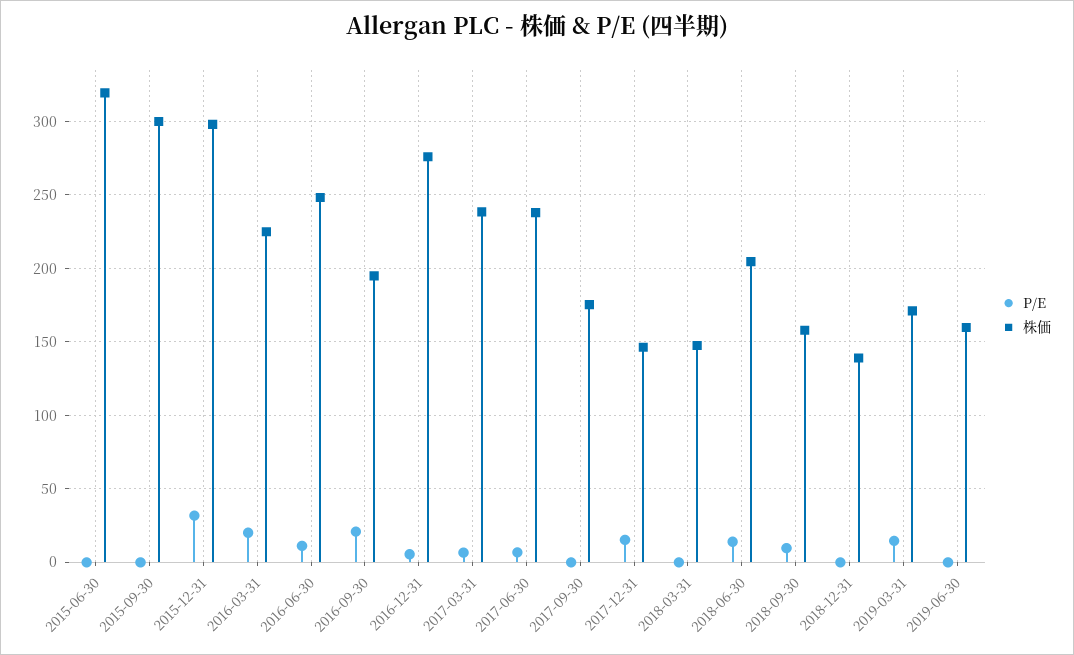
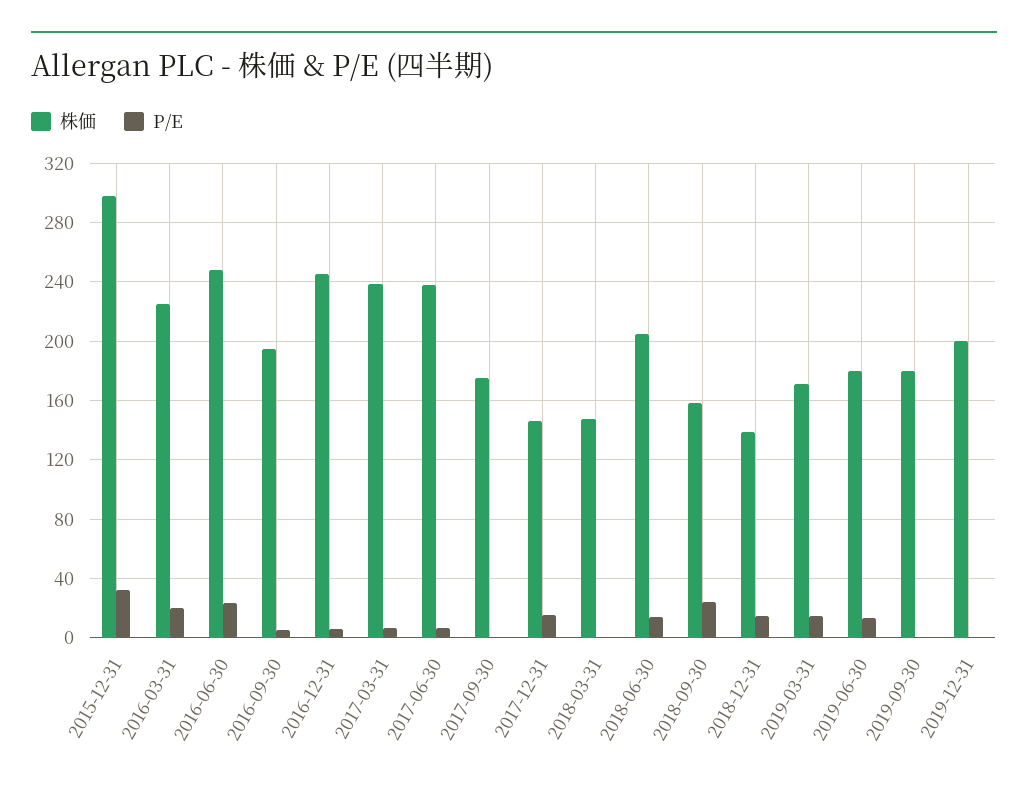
P/E, 2015-06-30: 0 -> none
株価, 2015-06-30: 320 -> none
P/E, 2015-09-30: 0 -> none
株価, 2015-09-30: 300 -> none
P/E, 2016-06-30: 10 -> 25
P/E, 2016-09-30: 20 -> 5
株価, 2016-12-31: 275 -> 245
P/E, 2018-09-30: 10 -> 25
P/E, 2018-12-31: 0 -> 15
P/E, 2019-06-30: 0 -> 15
株価, 2019-06-30: 160 -> 180
株価, 2019-09-30: none -> 180
P/E, 2019-09-30: none -> 0
株価, 2019-12-31: none -> 200
P/E, 2019-12-31: none -> 0

